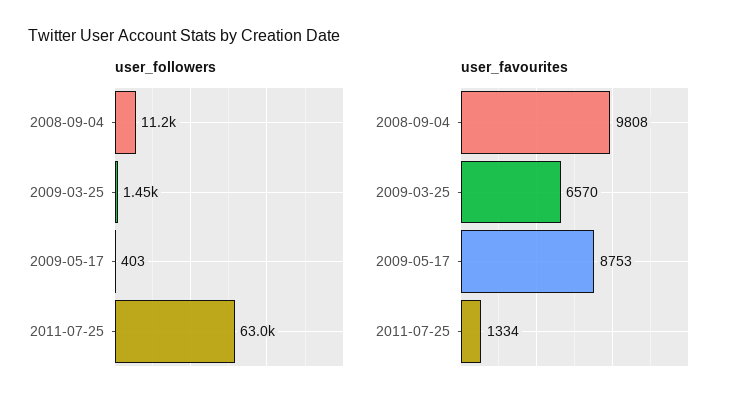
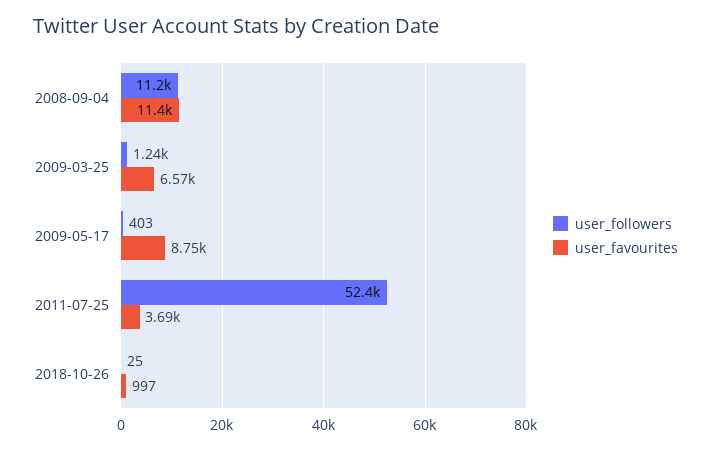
user_followers, 2009-03-25: 1450 -> 1240
user_followers, 2011-07-25: 63000 -> 52400
user_favourites, 2008-09-04: 9808 -> 11400
user_favourites, 2011-07-25: 1334 -> 3690
user_followers, 2018-10-26: none -> 25
user_favourites, 2018-10-26: none -> 997

